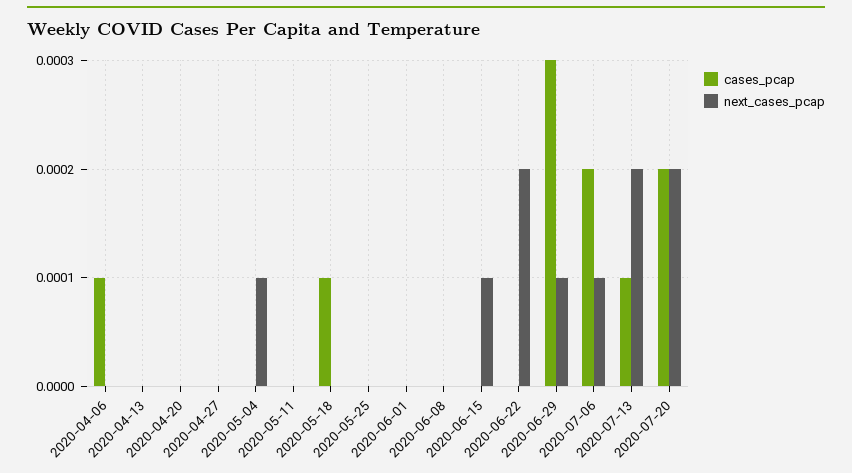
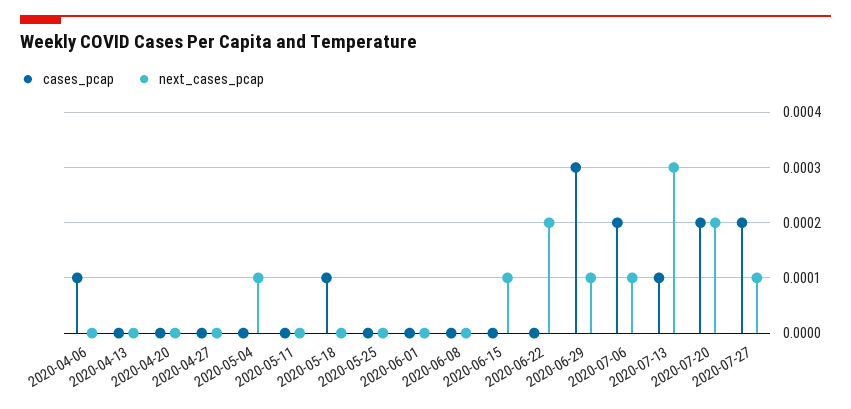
next_cases_pcap, 2020-07-13: 0.0002 -> 0.0003
cases_pcap, 2020-07-27: none -> 0.0002
next_cases_pcap, 2020-07-27: none -> 0.0001

